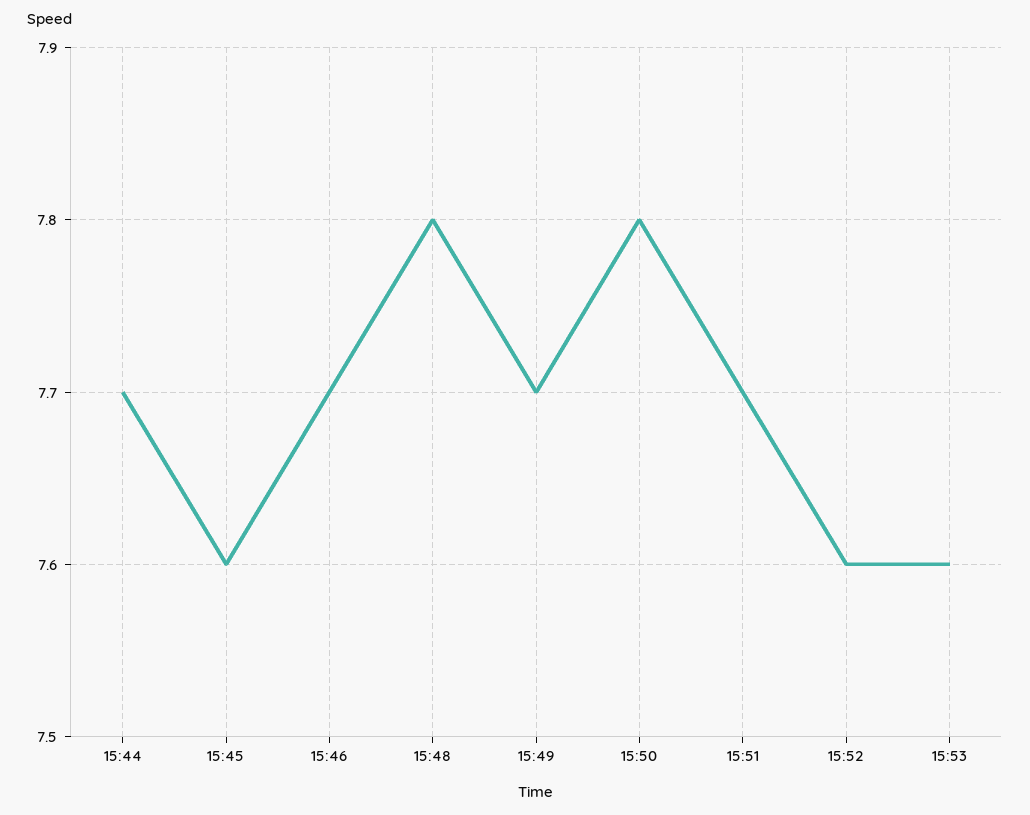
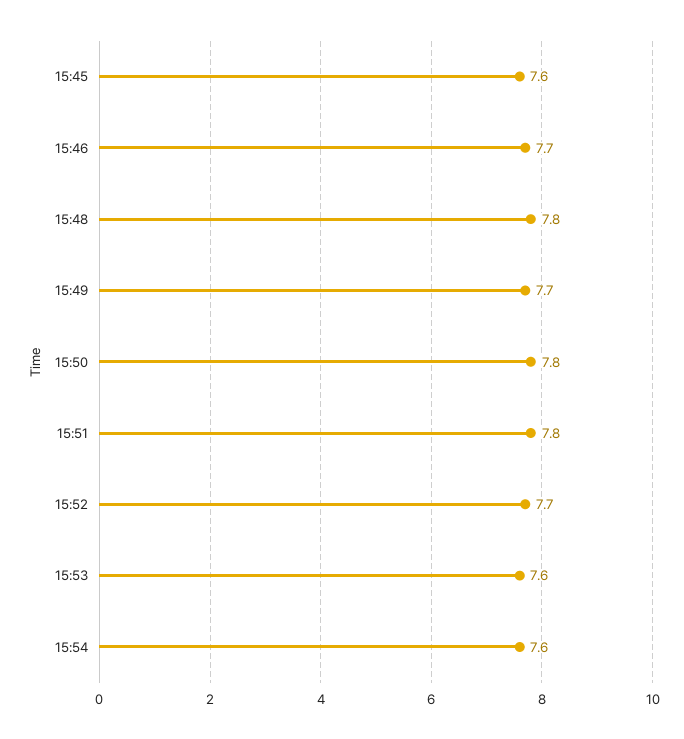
15:44: 7.7 -> none
15:51: 7.7 -> 7.8
15:52: 7.6 -> 7.7
15:54: none -> 7.6

